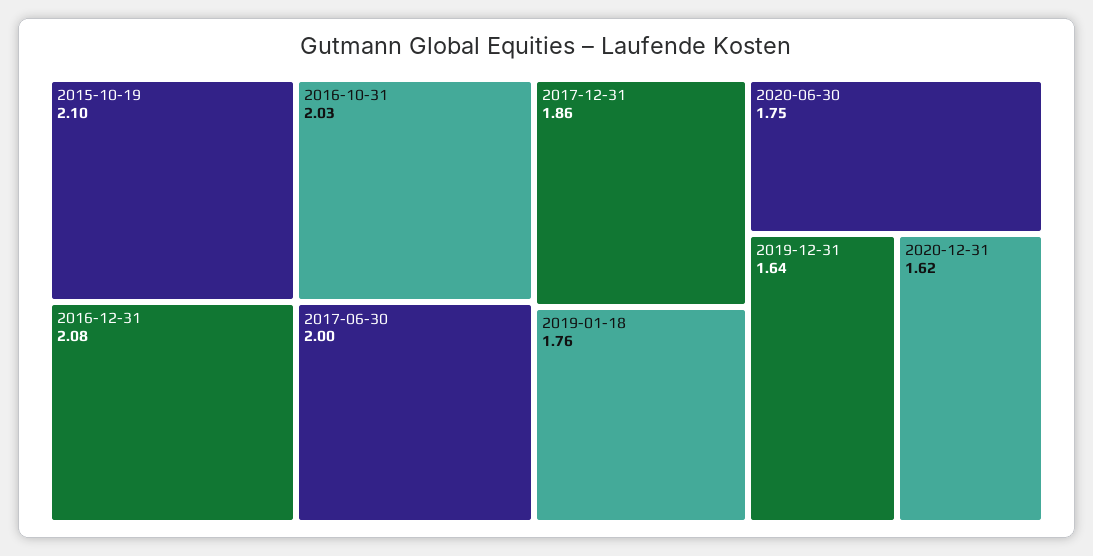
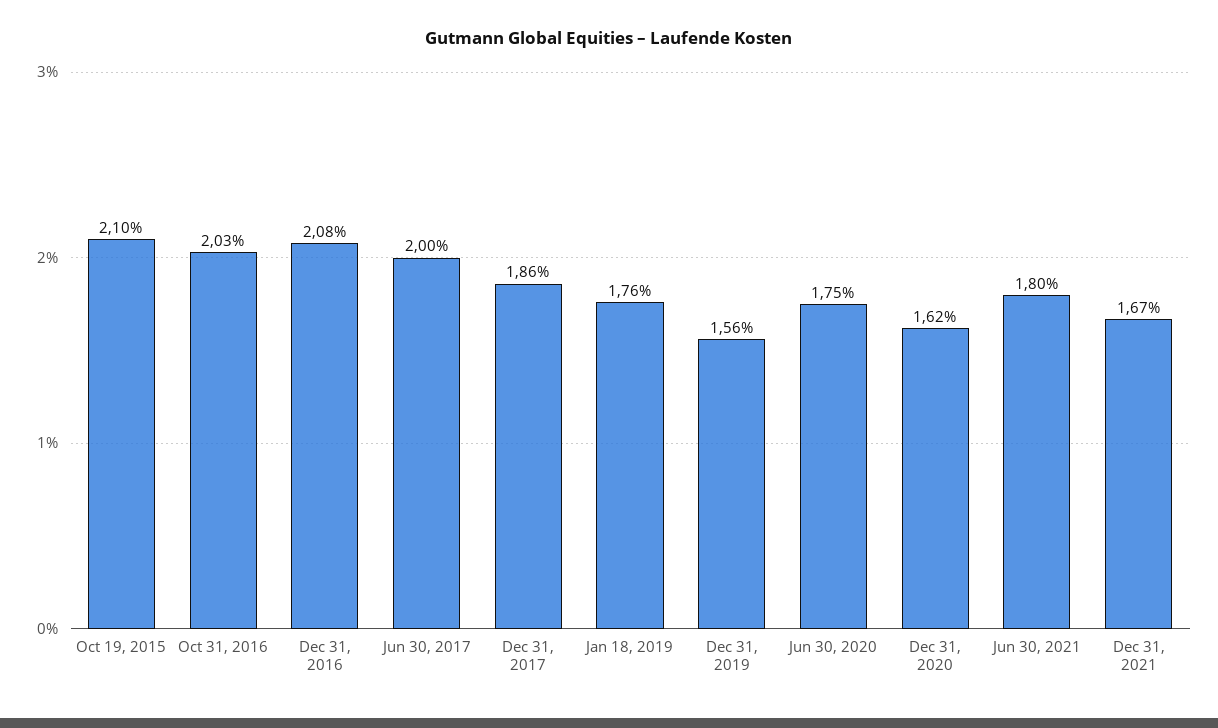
2019-12-31: 1.64 -> 1.56
Jun 30, 2021: none -> 1.8
Dec 31, 2021: none -> 1.67

